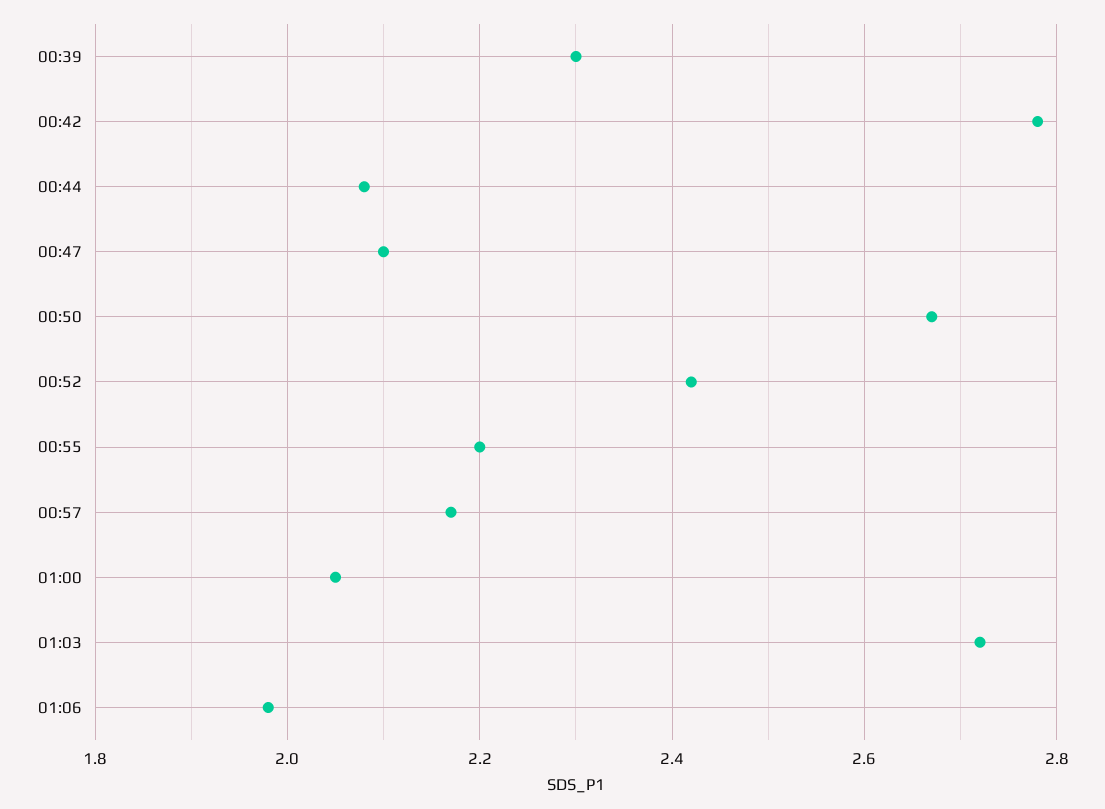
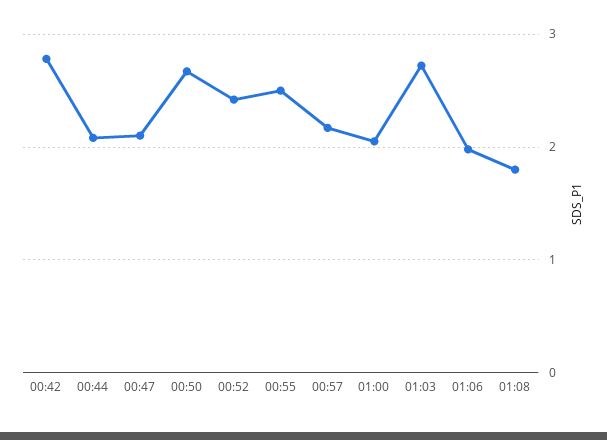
00:39: 2.3 -> none
00:55: 2.2 -> 2.5
01:08: none -> 1.8

